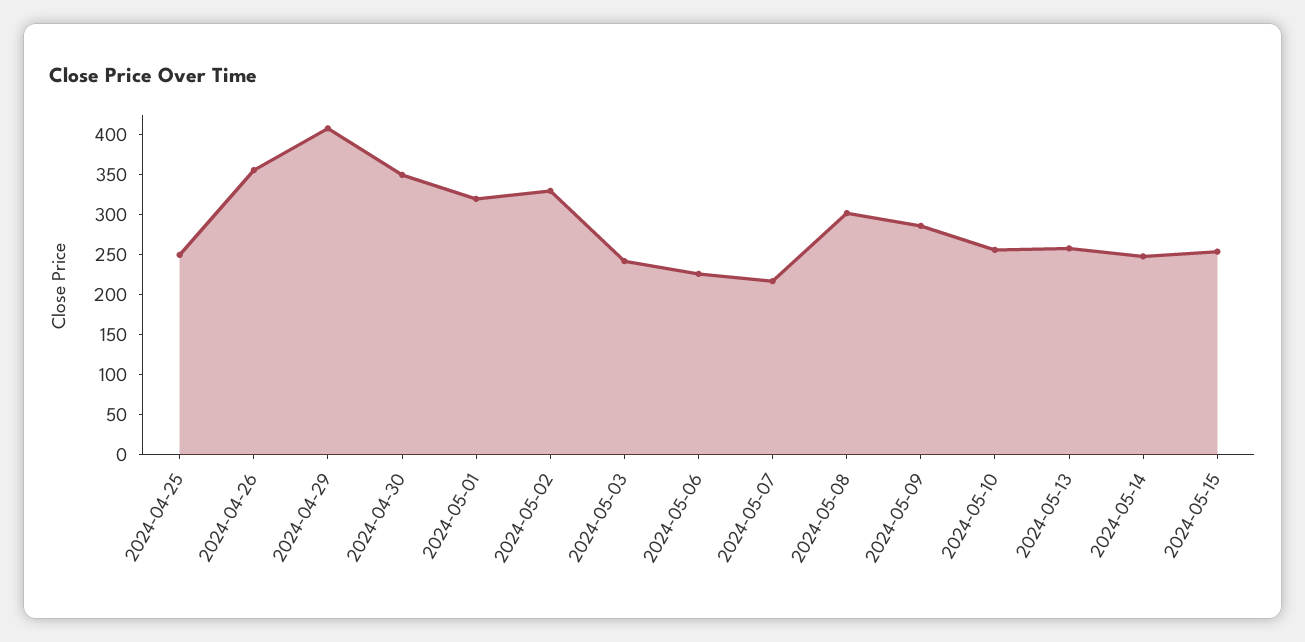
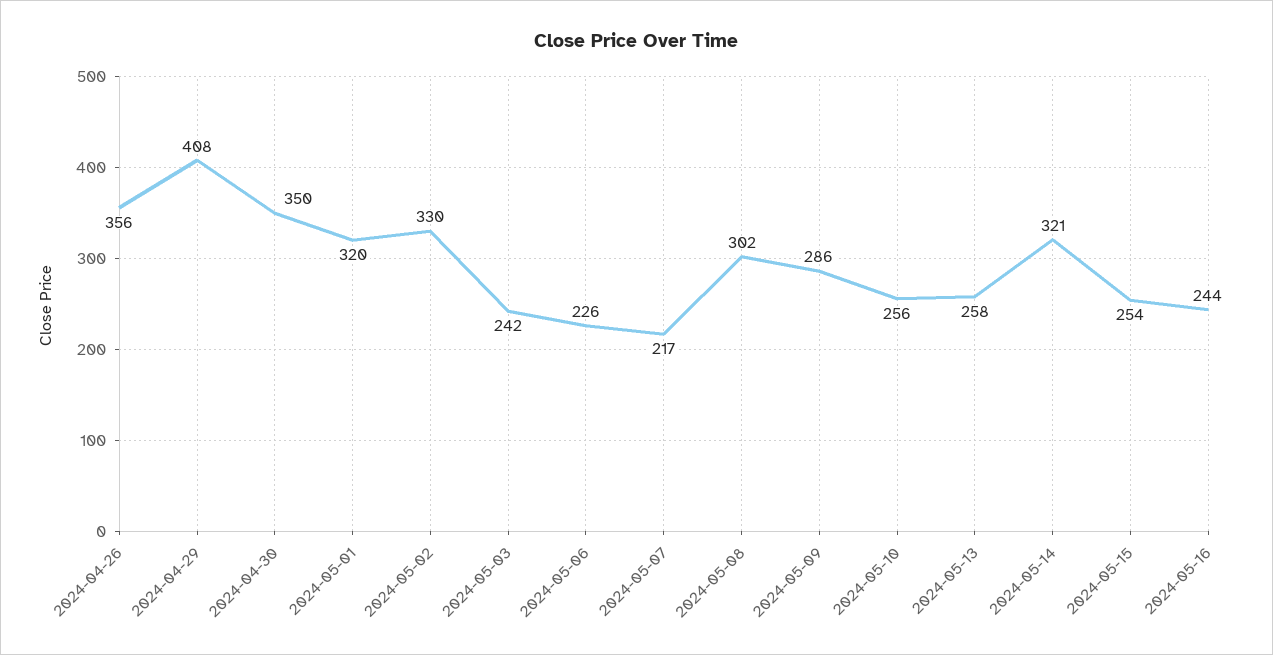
2024-04-25: 250 -> none
2024-05-14: 250 -> 321
2024-05-16: none -> 244

